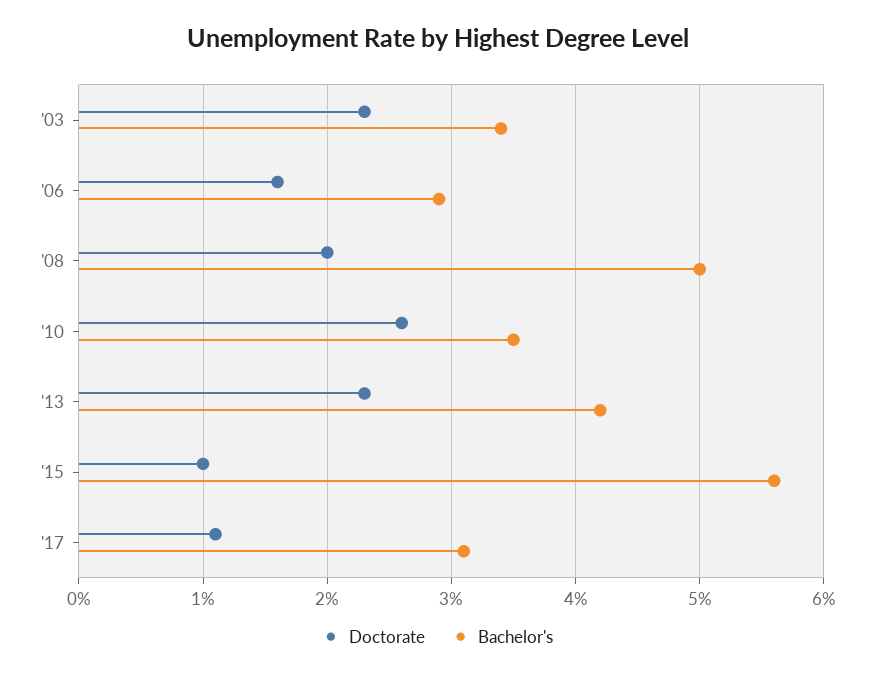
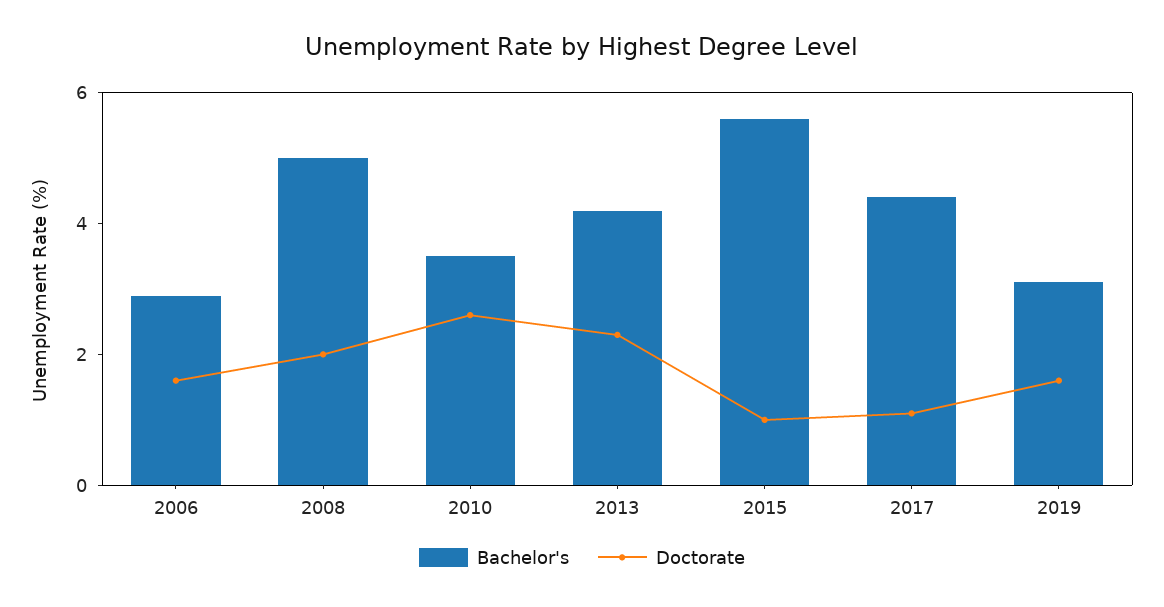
Doctorate, '03: 2.3 -> none
Bachelor's, '03: 3.4 -> none
Bachelor's, '17: 3.1 -> 4.5
Bachelor's, 2019: none -> 3
Doctorate, 2019: none -> 1.5

